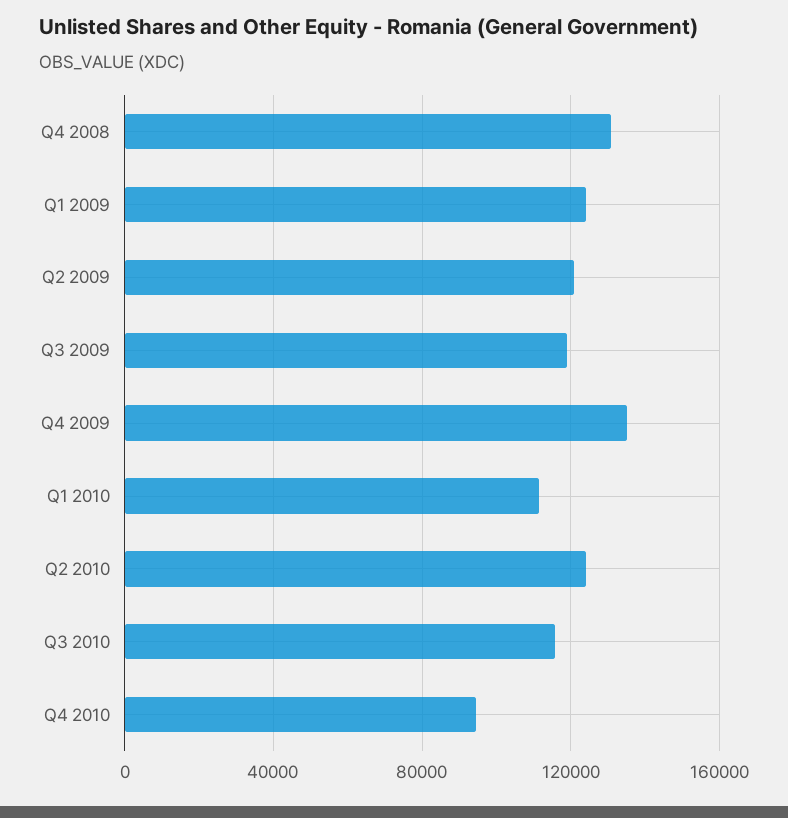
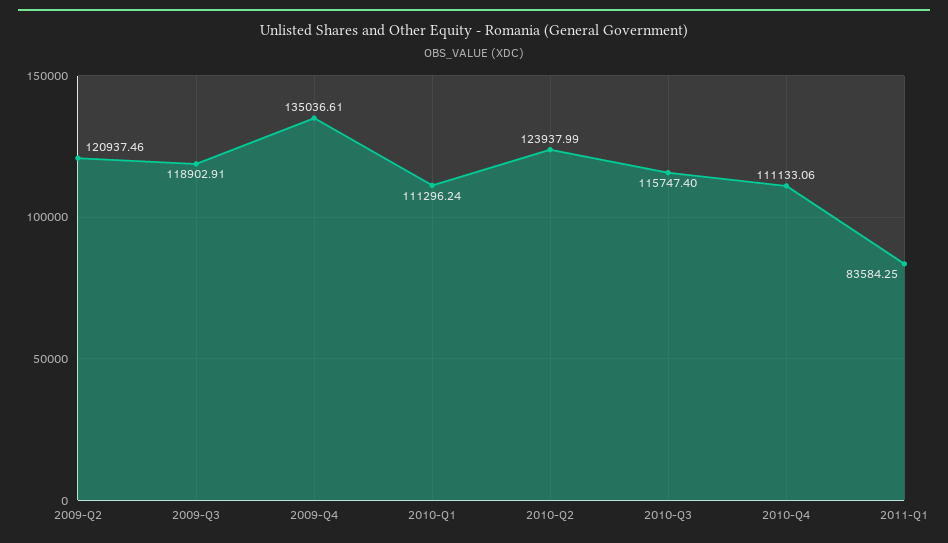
Q4 2008: 130000 -> none
Q1 2009: 125000 -> none
Q4 2010: 95000 -> 111133.06
2011-Q1: none -> 83584.25

